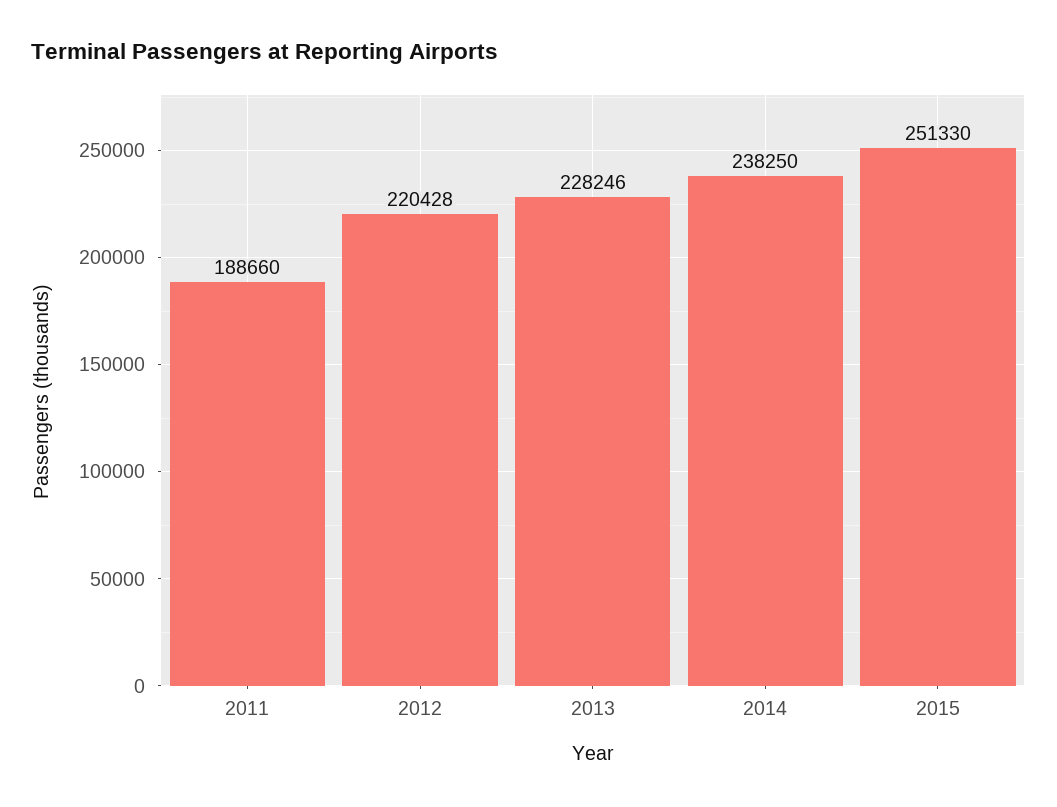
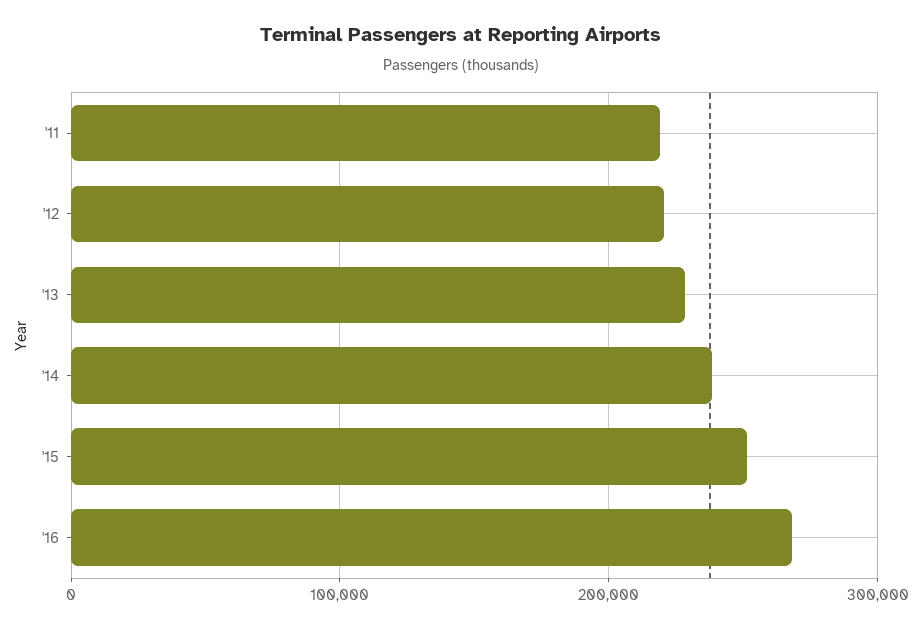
2011: 188660 -> 220000
'16: none -> 270000

